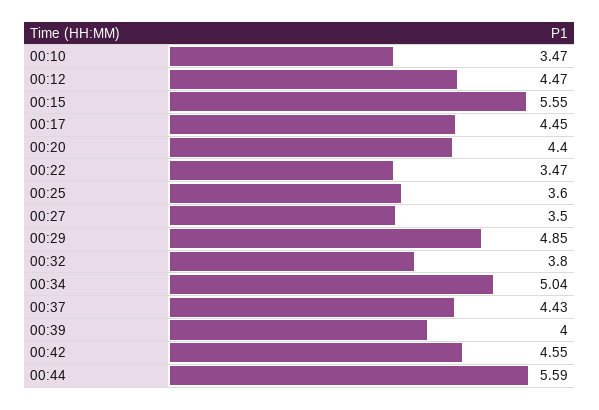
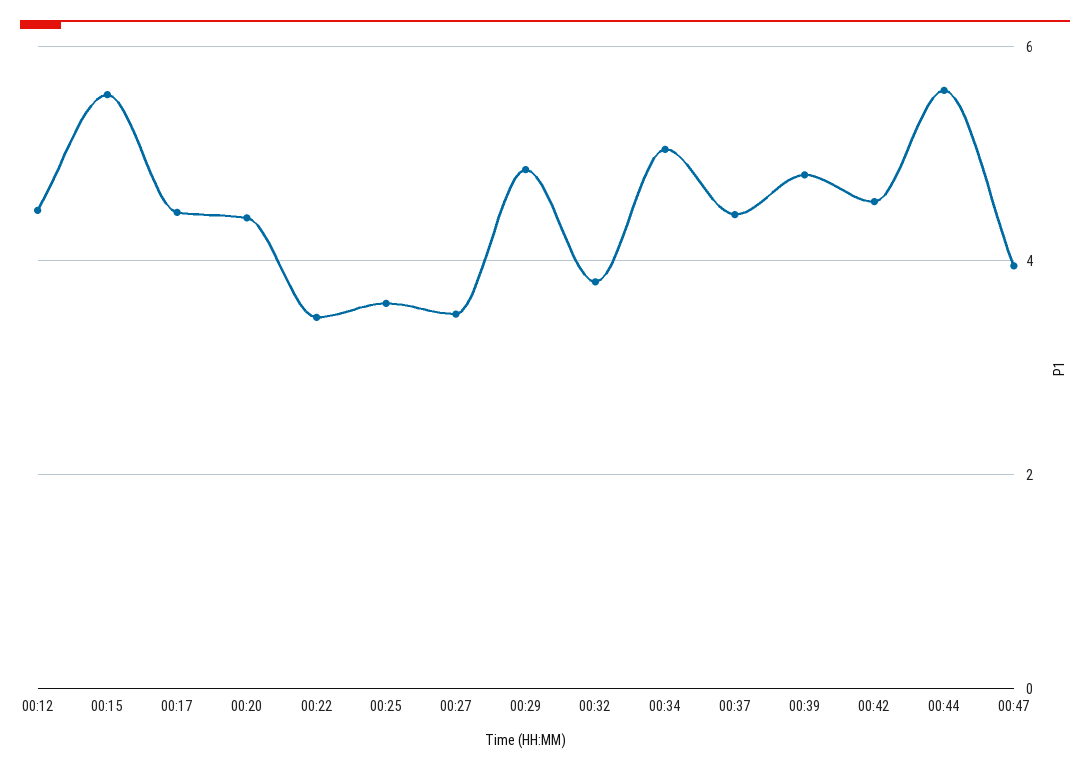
00:10: 3.47 -> none
00:39: 4 -> 4.8
00:47: none -> 4

